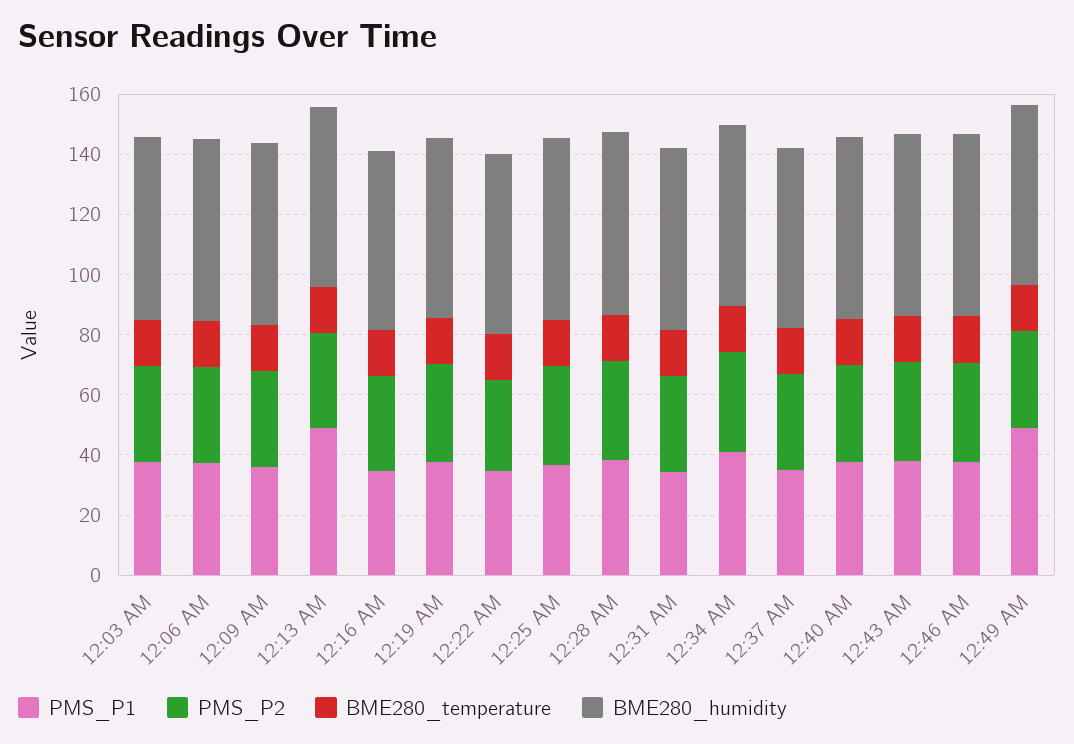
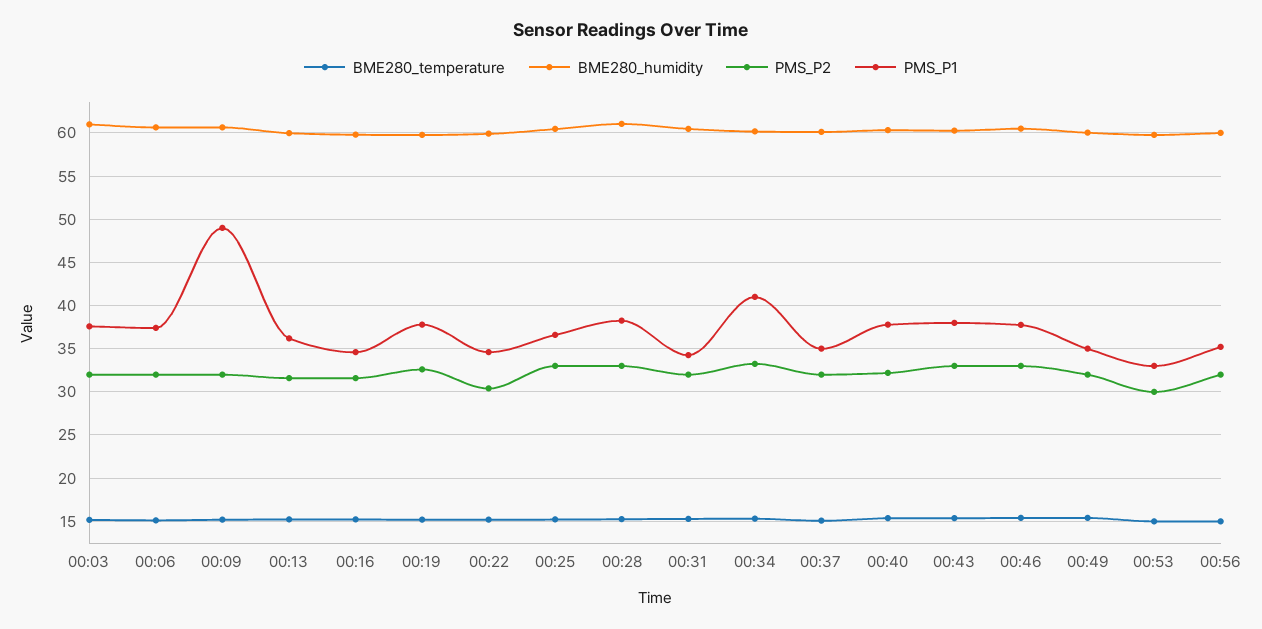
PMS_P1, 12:09 AM: 35 -> 49
PMS_P1, 12:13 AM: 50 -> 36
PMS_P1, 12:49 AM: 50 -> 35
BME280_temperature, 00:53: none -> 15
BME280_humidity, 00:53: none -> 60
PMS_P2, 00:53: none -> 30
PMS_P1, 00:53: none -> 33
BME280_temperature, 00:56: none -> 15
BME280_humidity, 00:56: none -> 60
PMS_P2, 00:56: none -> 32
PMS_P1, 00:56: none -> 35

